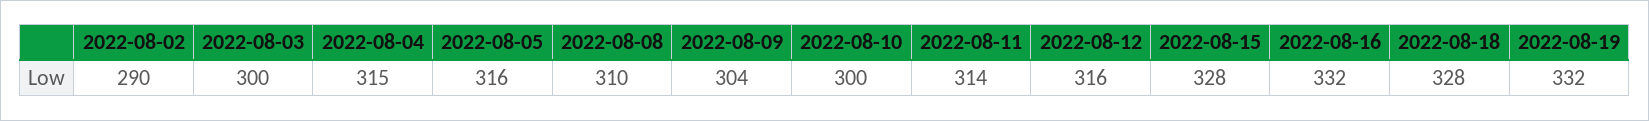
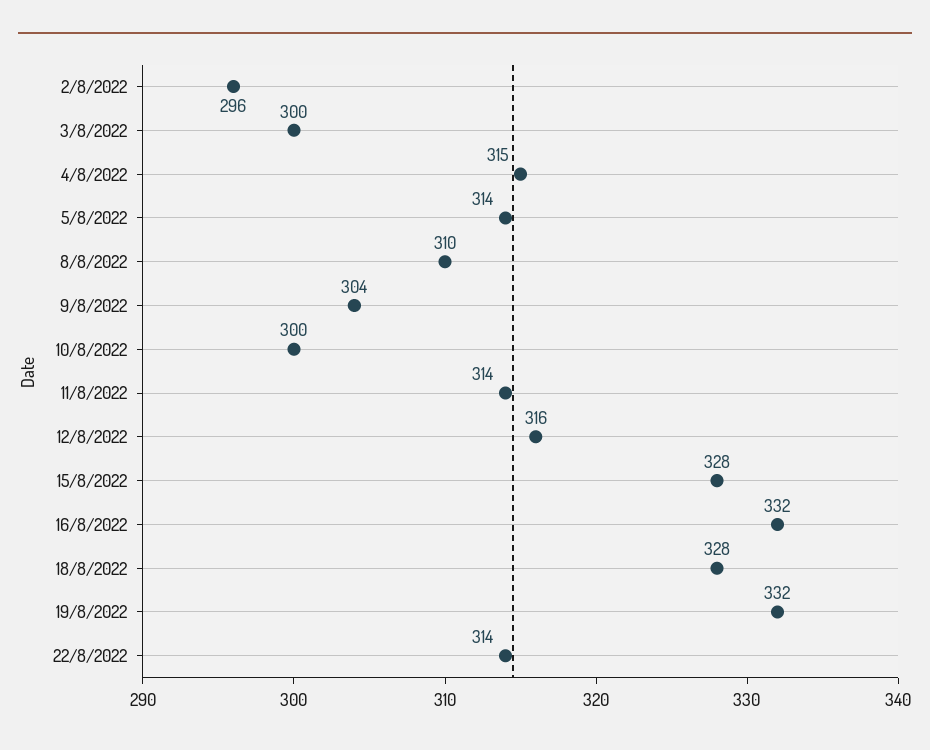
2022-08-02: 290 -> 296
2022-08-05: 316 -> 314
22/8/2022: none -> 314

